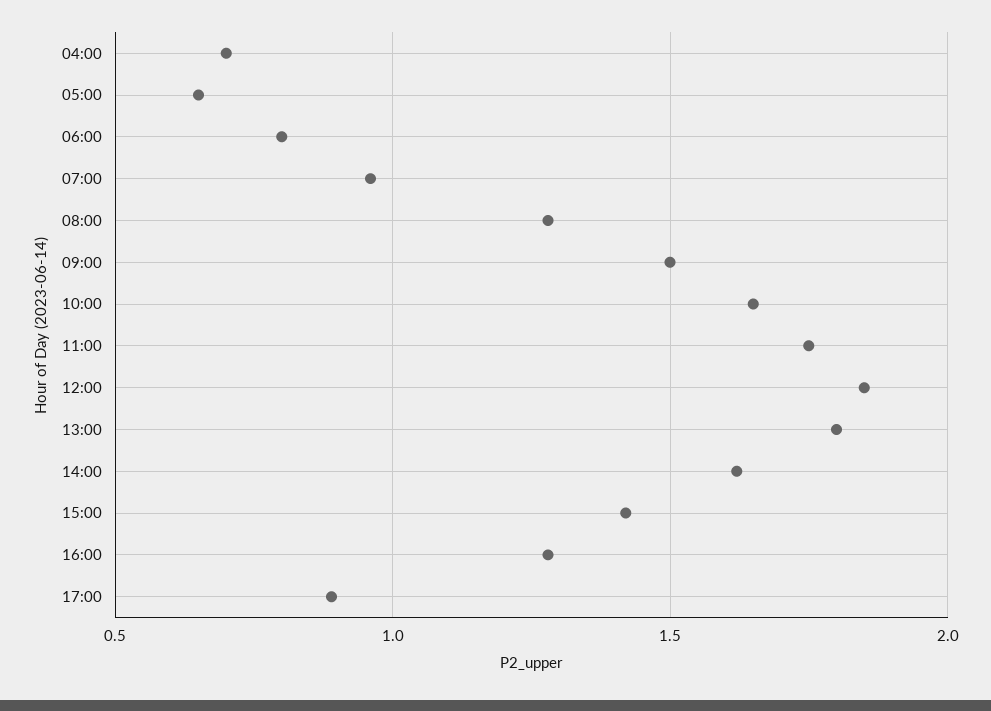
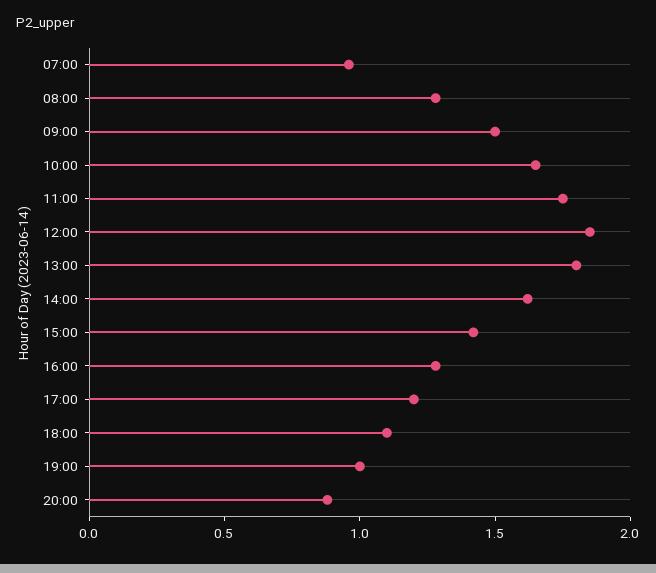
04:00: 0.7 -> none
05:00: 0.65 -> none
06:00: 0.8 -> none
17:00: 0.9 -> 1.2
18:00: none -> 1.1
19:00: none -> 1
20:00: none -> 0.9

